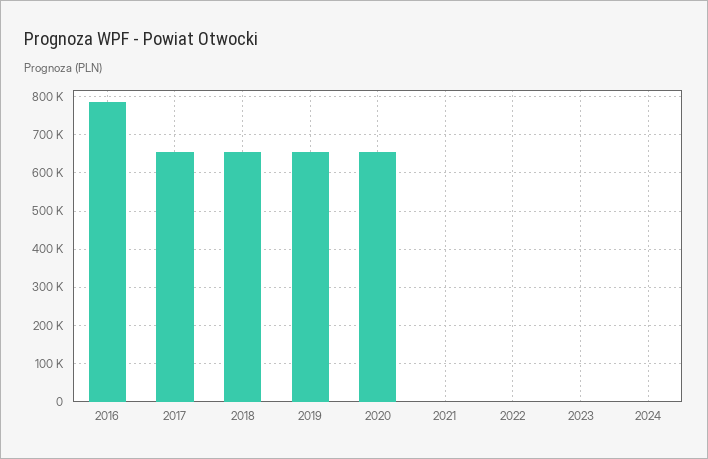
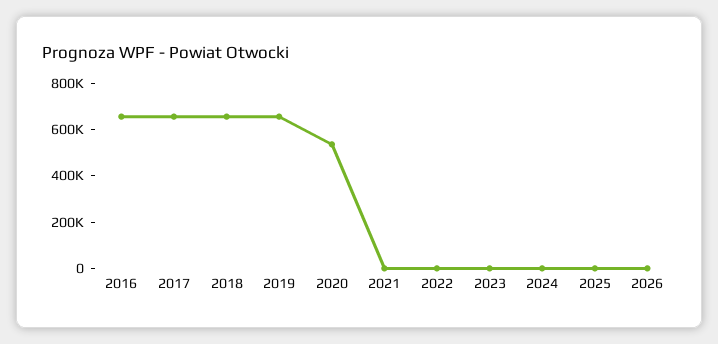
2016: 780000 -> 650000
2020: 660000 -> 550000
2025: none -> 0
2026: none -> 0

